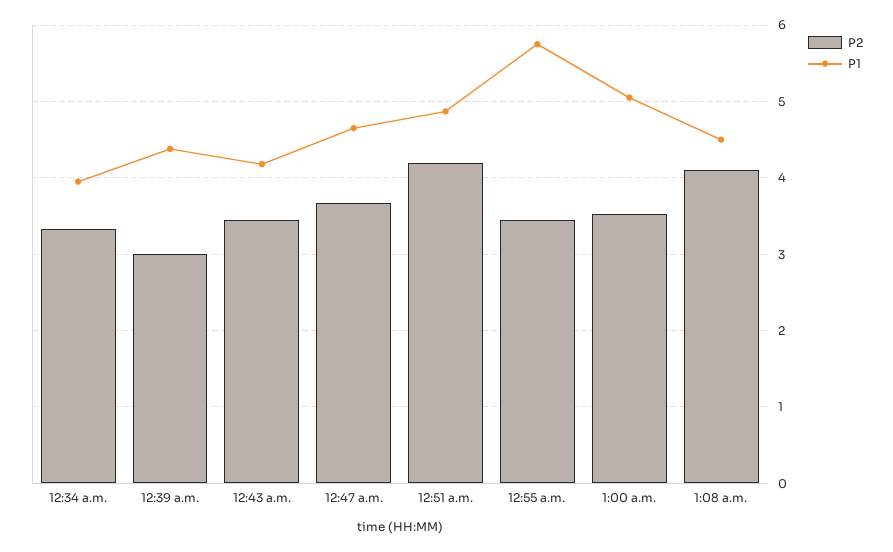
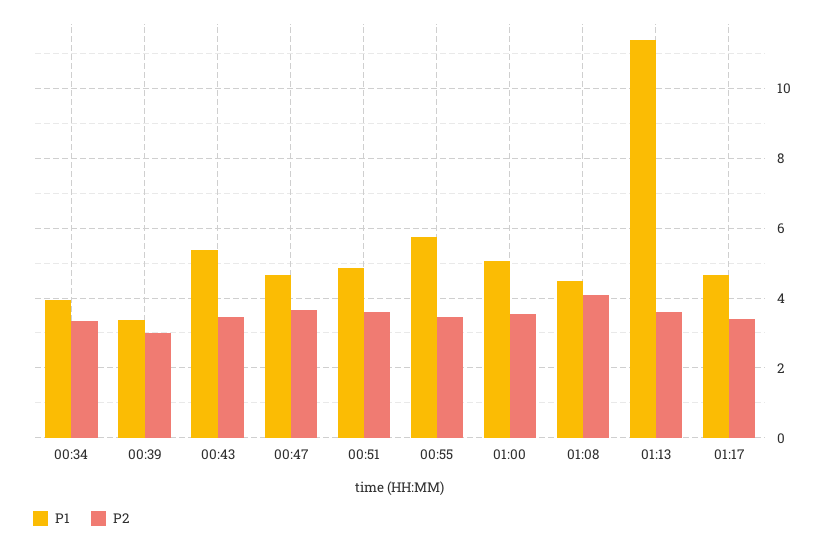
P1, 12:39 a.m.: 4.4 -> 3.4
P1, 12:43 a.m.: 4.2 -> 5.4
P2, 12:51 a.m.: 4.2 -> 3.6
P1, 01:13: none -> 11.4
P2, 01:13: none -> 3.6
P1, 01:17: none -> 4.6
P2, 01:17: none -> 3.4

